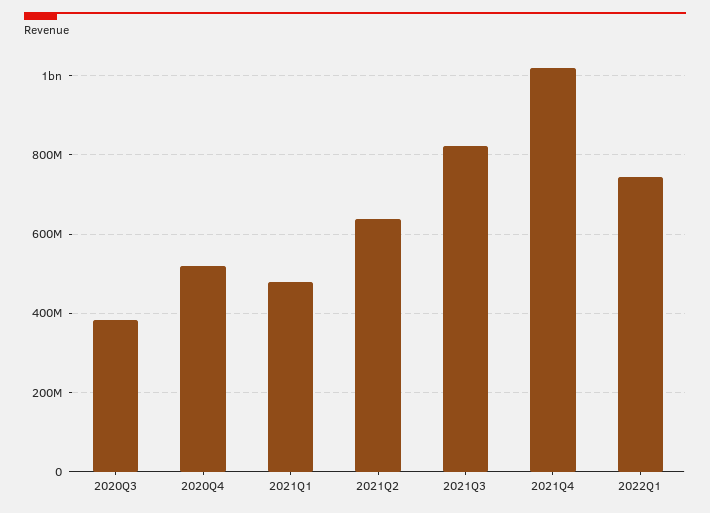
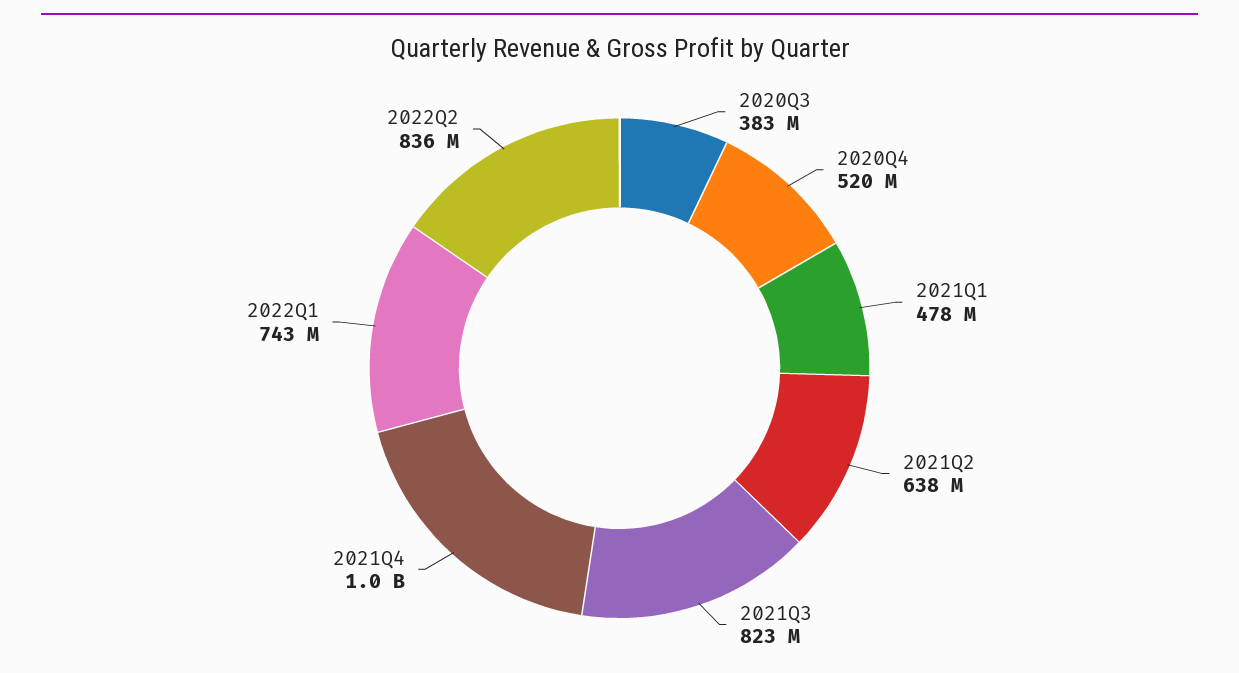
2022Q2: none -> 836000000

